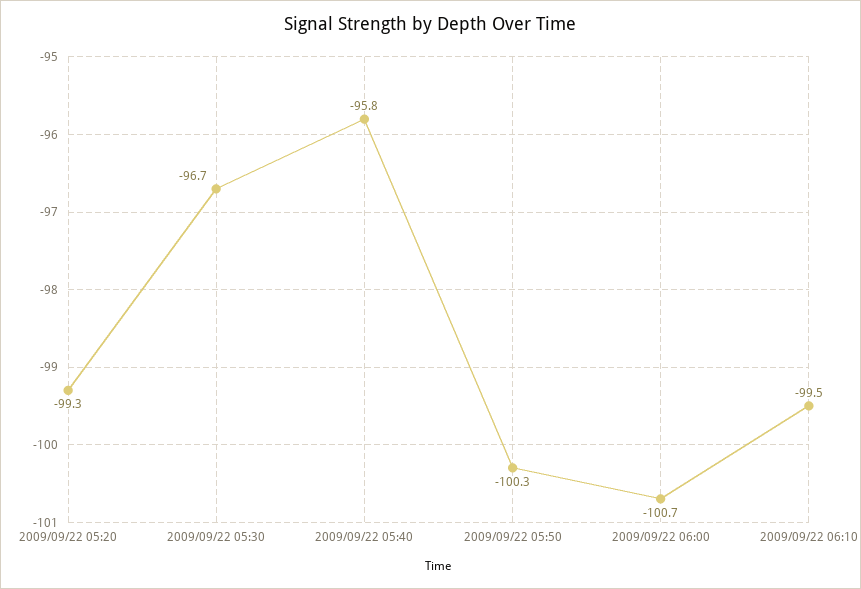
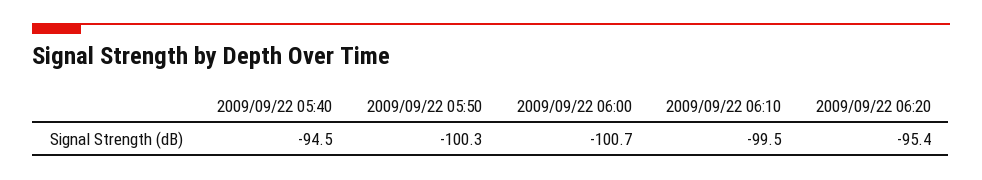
2009/09/22 05:20: -99.3 -> none
2009/09/22 05:30: -96.7 -> none
2009/09/22 05:40: -95.8 -> -94.5
2009/09/22 06:20: none -> -95.4

